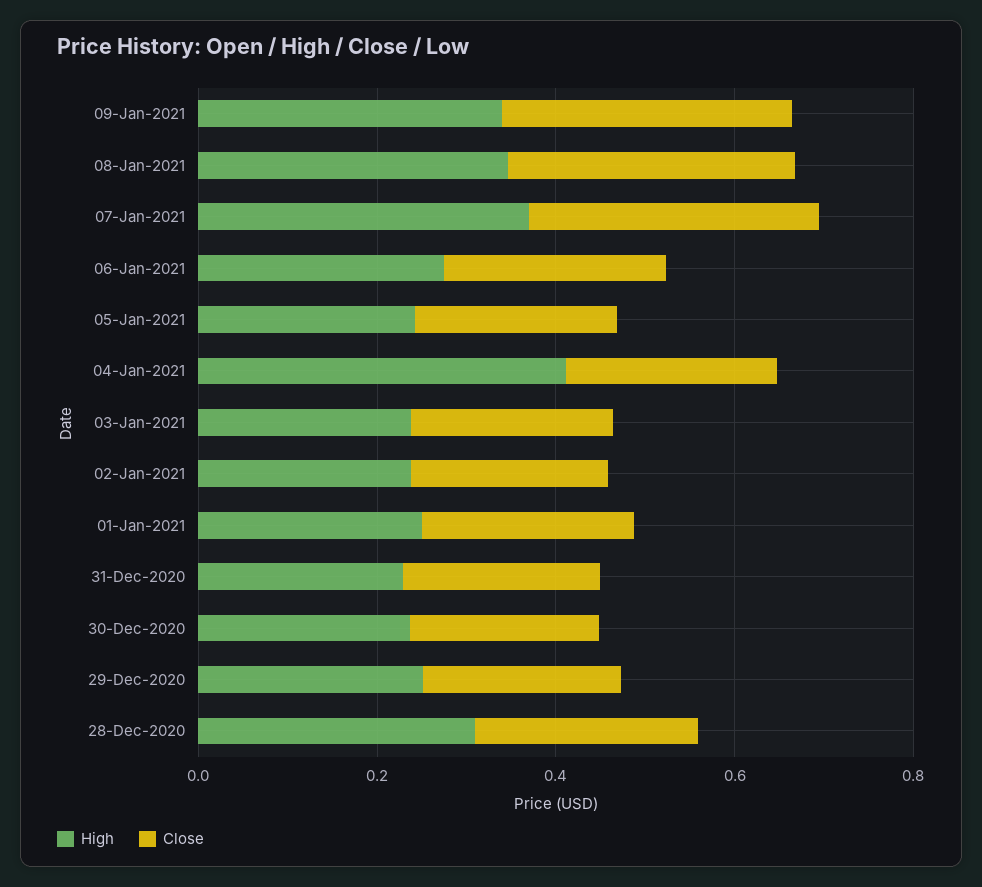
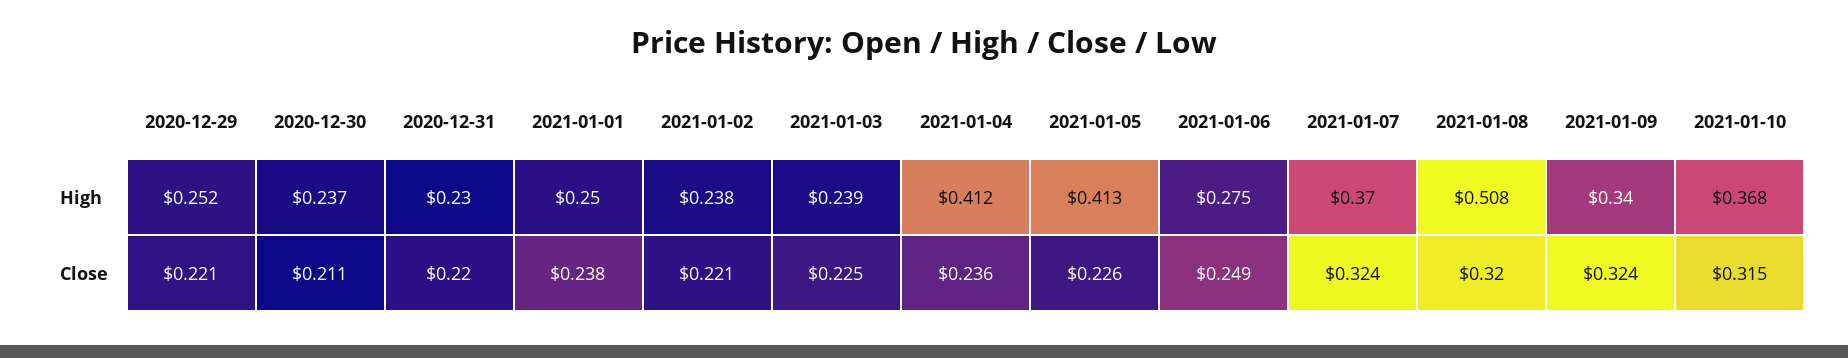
High, 08-Jan-2021: 0.35 -> 0.508
High, 05-Jan-2021: 0.25 -> 0.413
High, 28-Dec-2020: 0.3 -> none
Close, 28-Dec-2020: 0.25 -> none
High, 2021-01-10: none -> 0.368
Close, 2021-01-10: none -> 0.315

